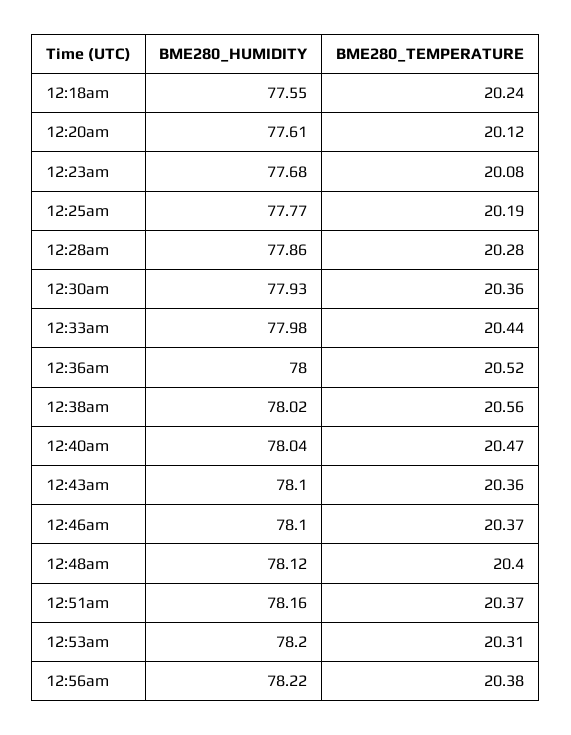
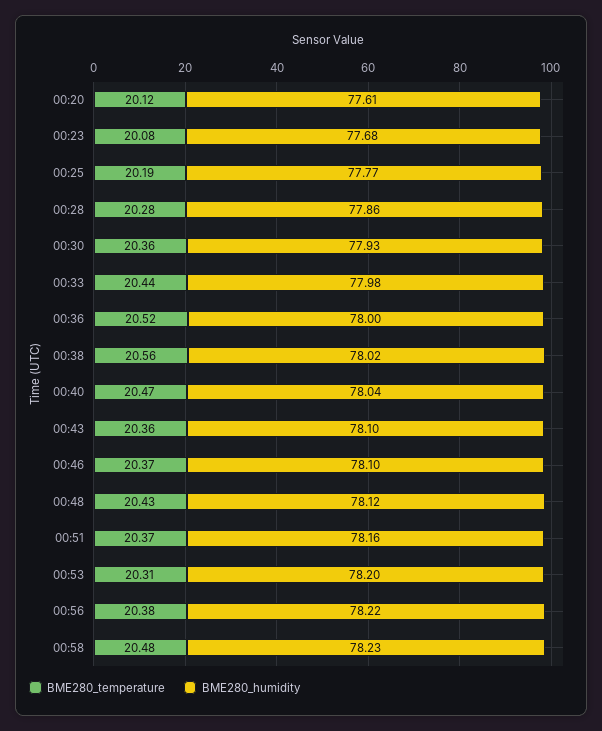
BME280_HUMIDITY, 12:18am: 77.55 -> none
BME280_TEMPERATURE, 12:18am: 20.24 -> none
BME280_TEMPERATURE, 12:48am: 20.4 -> 20.43
BME280_TEMPERATURE, 00:58: none -> 20.48
BME280_HUMIDITY, 00:58: none -> 78.23

